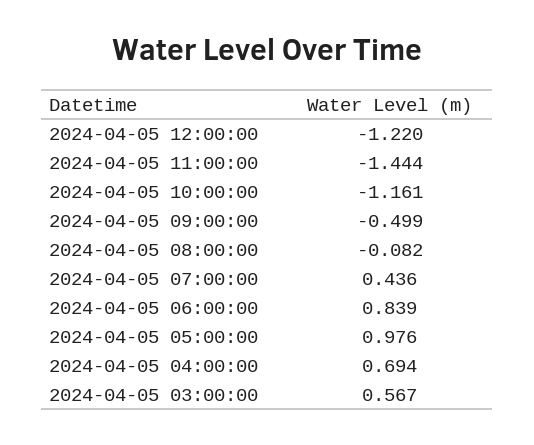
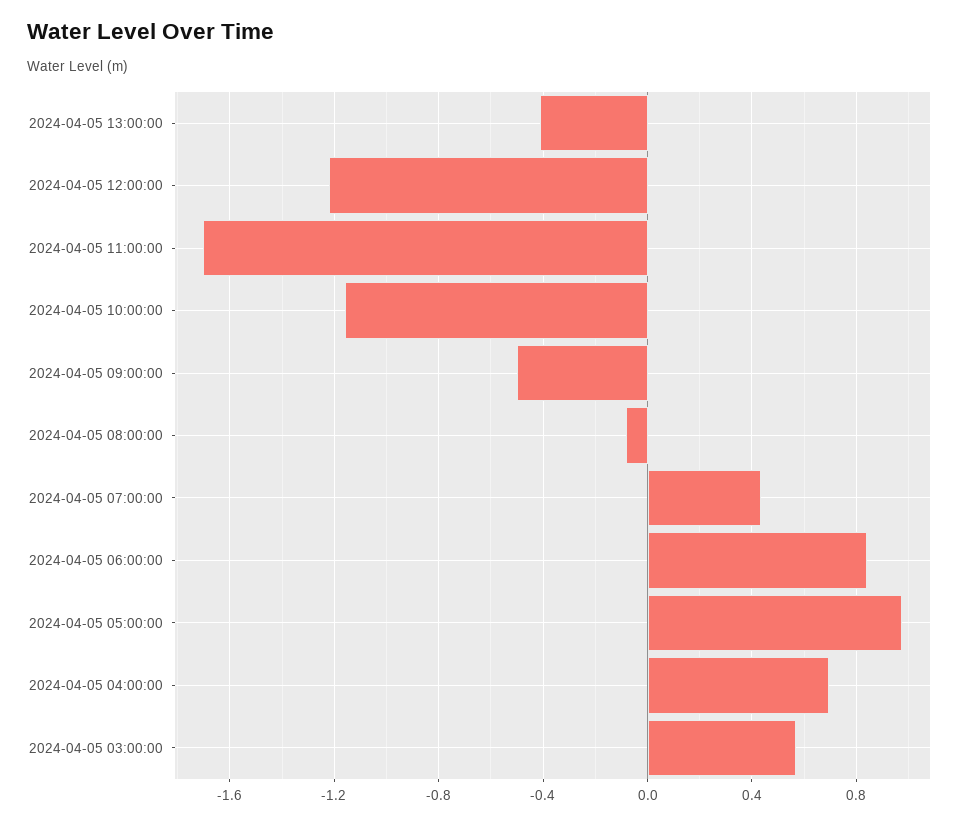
2024-04-05 11:00:00: -1.444 -> -1.7
2024-04-05 13:00:00: none -> -0.4

